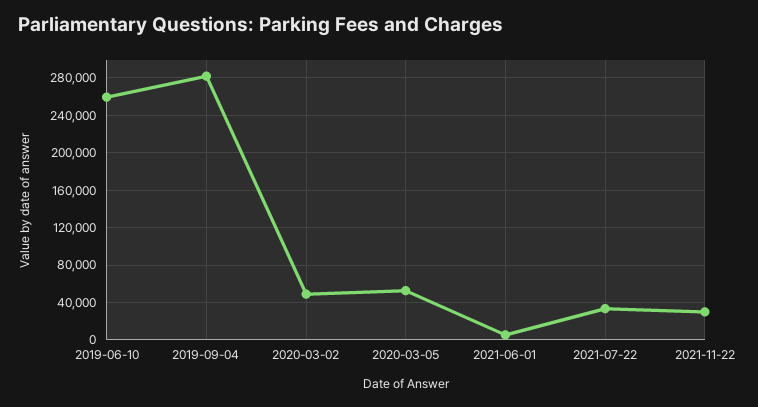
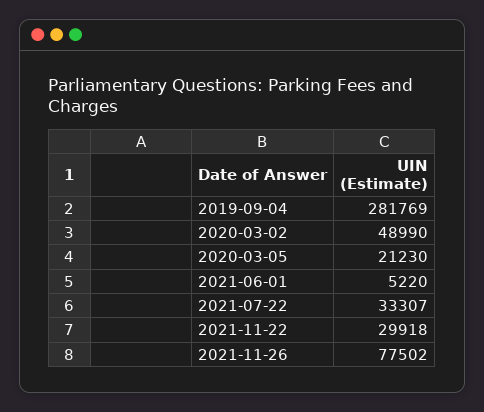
2019-06-10: 260000 -> none
2020-03-05: 50000 -> 21230
2021-11-26: none -> 77502

